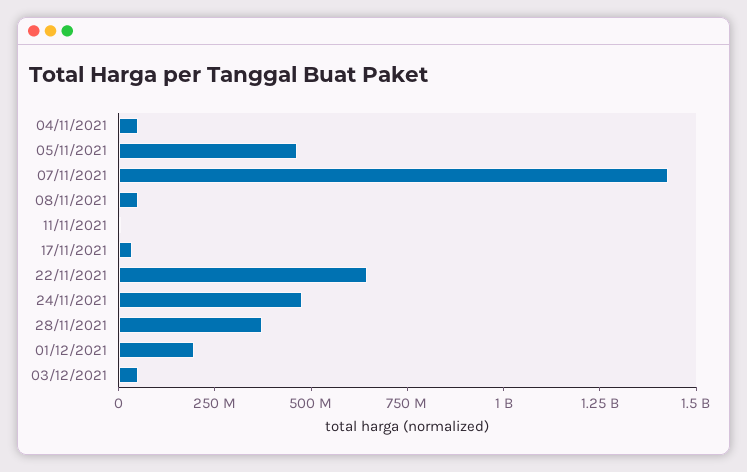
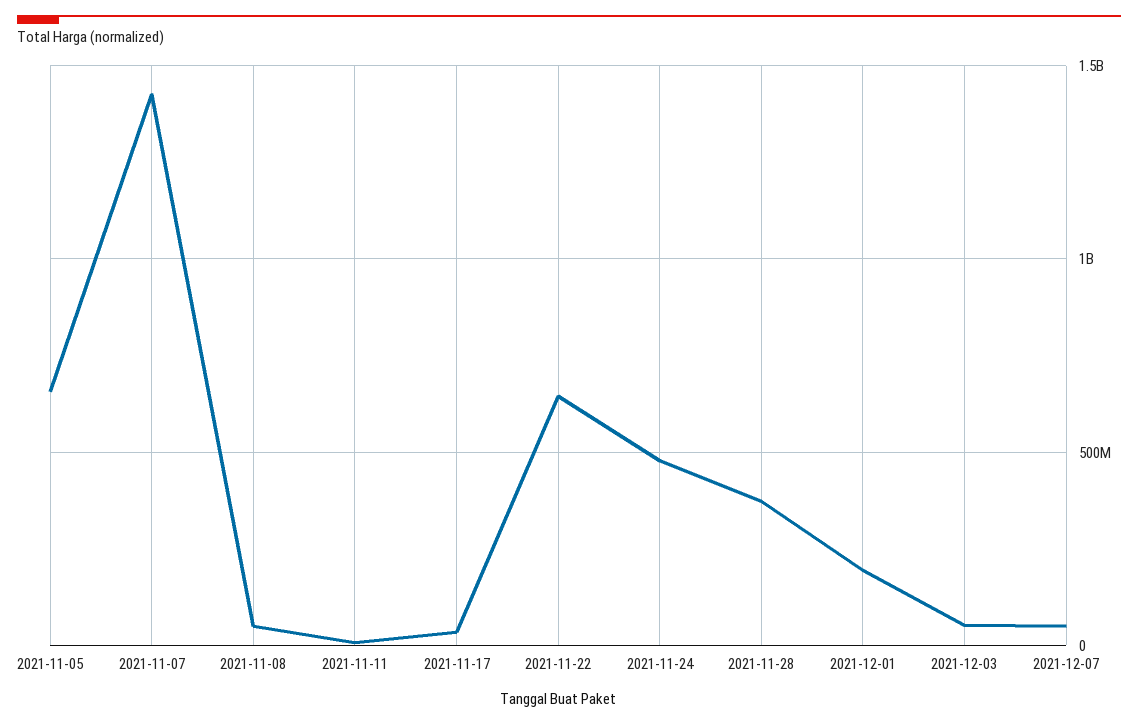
04/11/2021: 50000000 -> none
05/11/2021: 450000000 -> 650000000
2021-12-07: none -> 50000000

